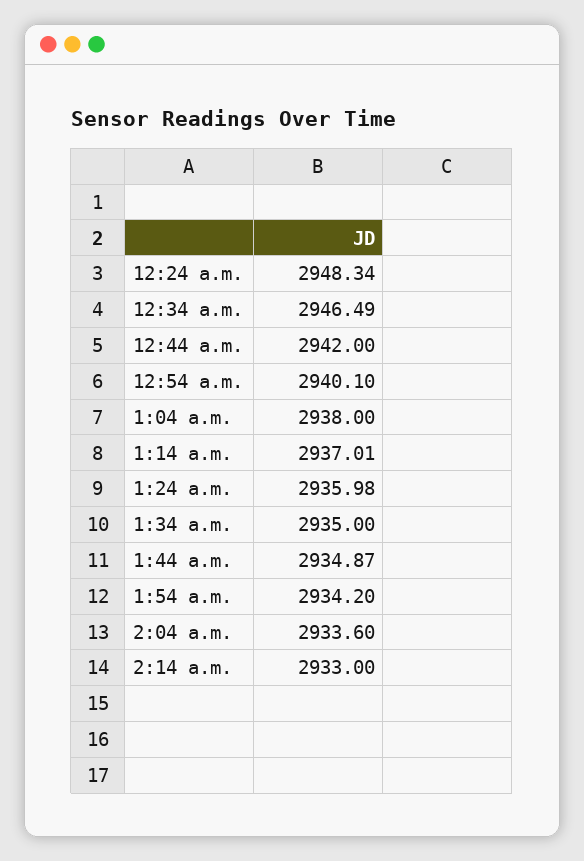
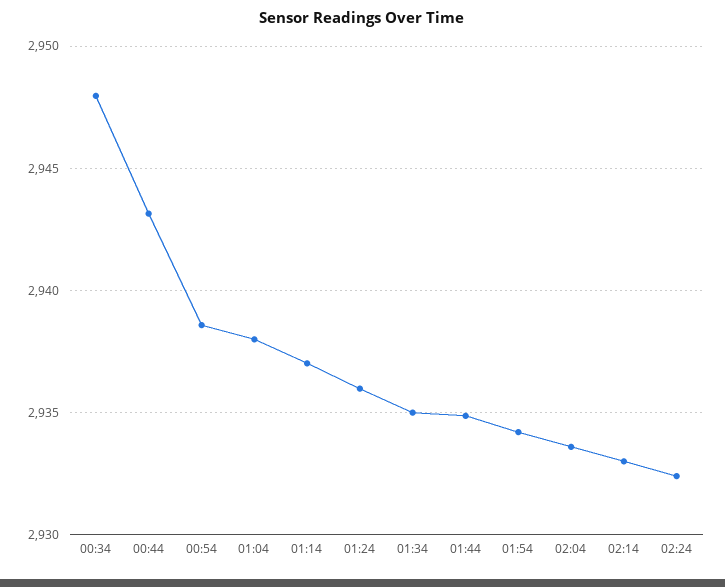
12:24 a.m.: 2948.34 -> none
12:34 a.m.: 2946.49 -> 2948
12:44 a.m.: 2942 -> 2943
12:54 a.m.: 2940.1 -> 2938.5
02:24: none -> 2932.5

